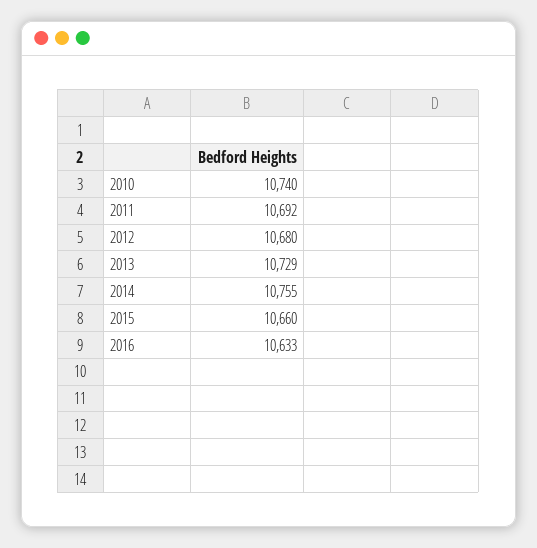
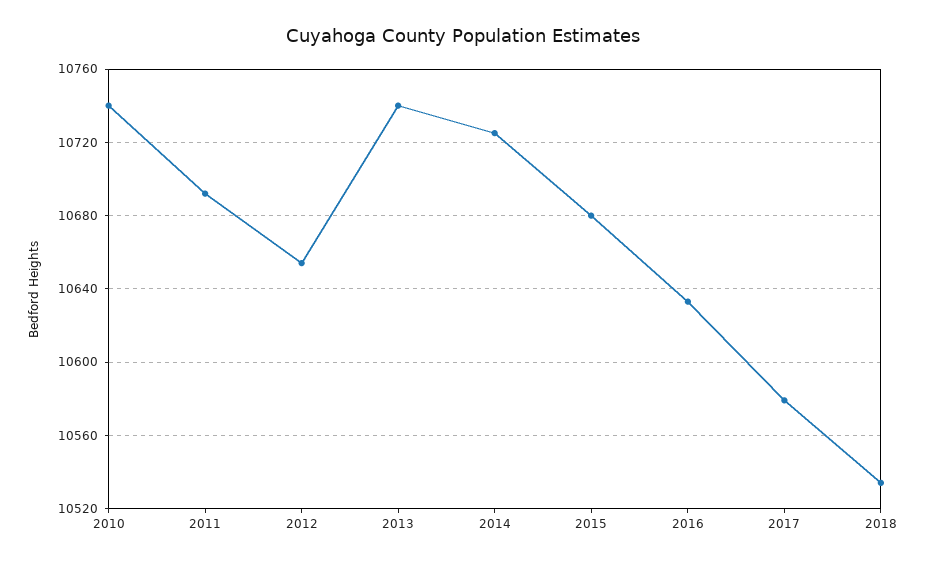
2012: 10680 -> 10655
2013: 10729 -> 10740
2014: 10755 -> 10725
2015: 10660 -> 10680
2017: none -> 10580
2018: none -> 10535

